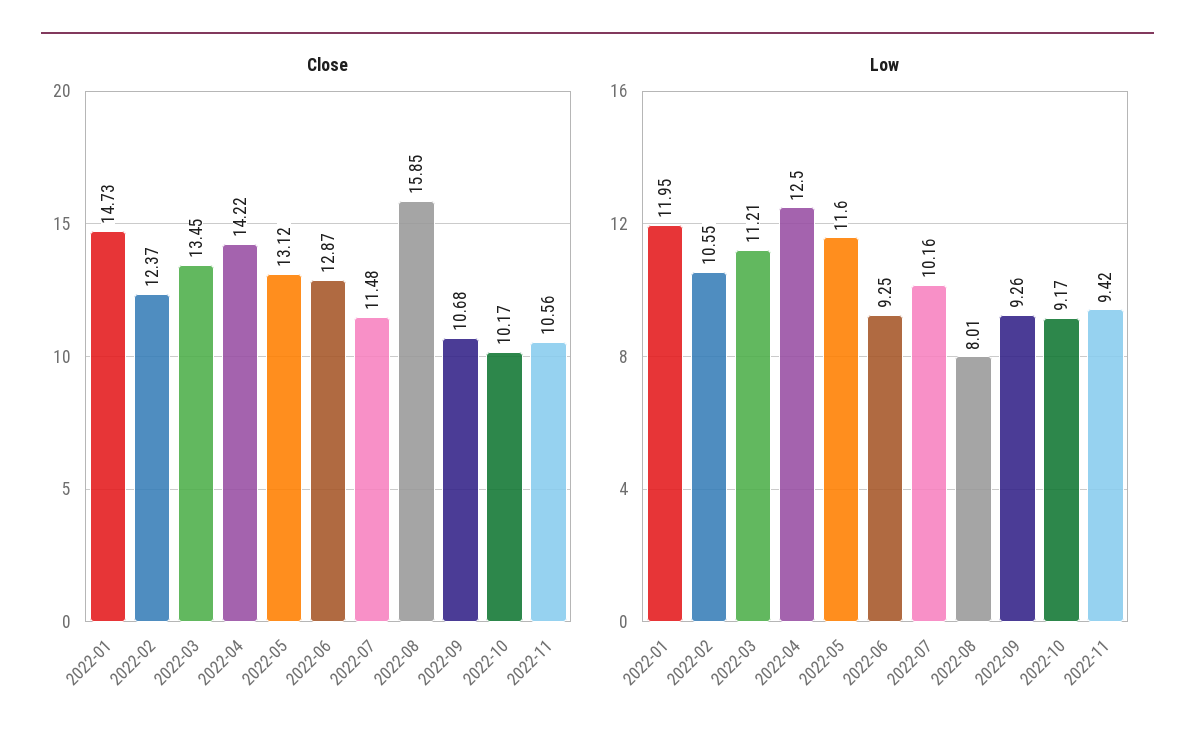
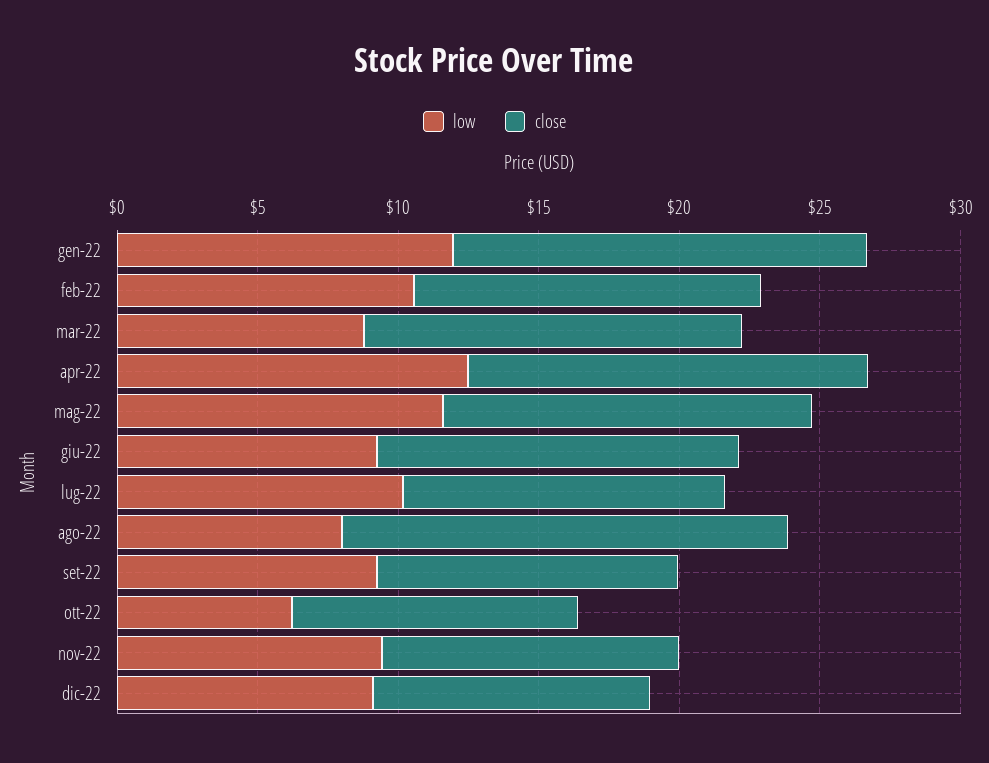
Low, 2022-03: 11.21 -> 9
Low, 2022-10: 9.17 -> 6
Low, dic-22: none -> 9
Close, dic-22: none -> 10

